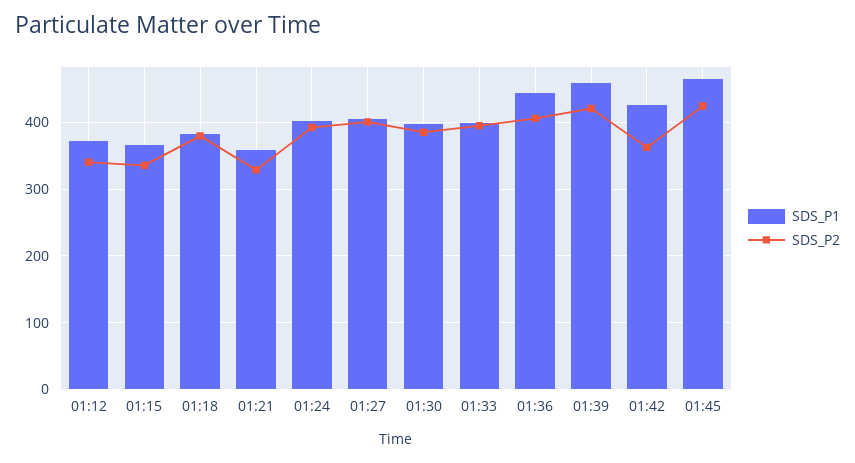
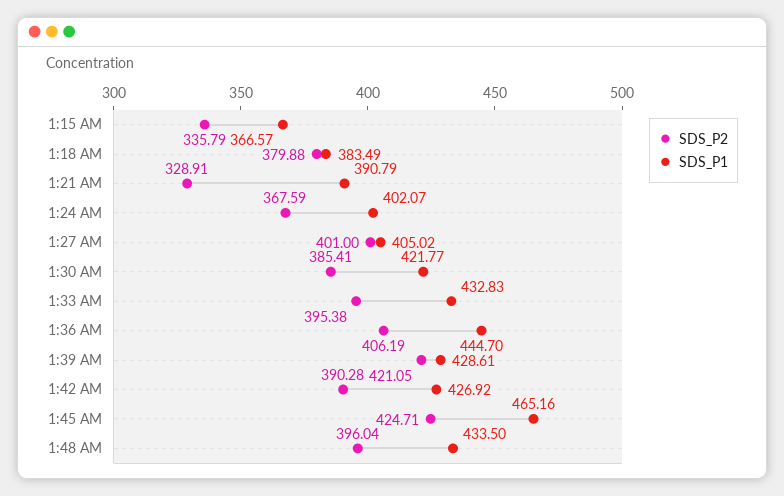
SDS_P1, 01:12: 370 -> none
SDS_P2, 01:12: 340 -> none
SDS_P1, 01:21: 360 -> 390.79
SDS_P2, 01:24: 390 -> 367.59
SDS_P1, 01:30: 400 -> 421.77
SDS_P1, 01:33: 400 -> 432.83
SDS_P1, 01:39: 460 -> 428.61
SDS_P2, 01:42: 360 -> 390.28
SDS_P2, 1:48 AM: none -> 396.04
SDS_P1, 1:48 AM: none -> 433.5

